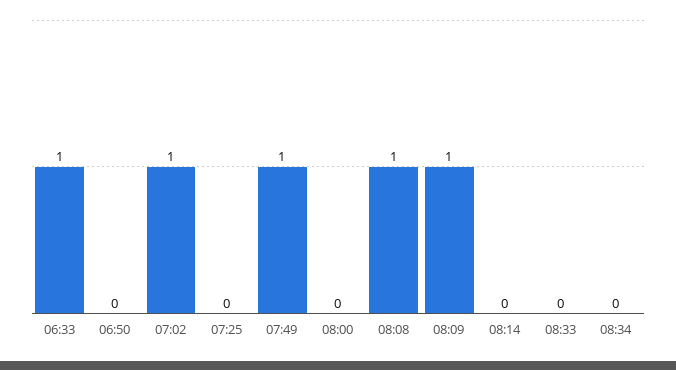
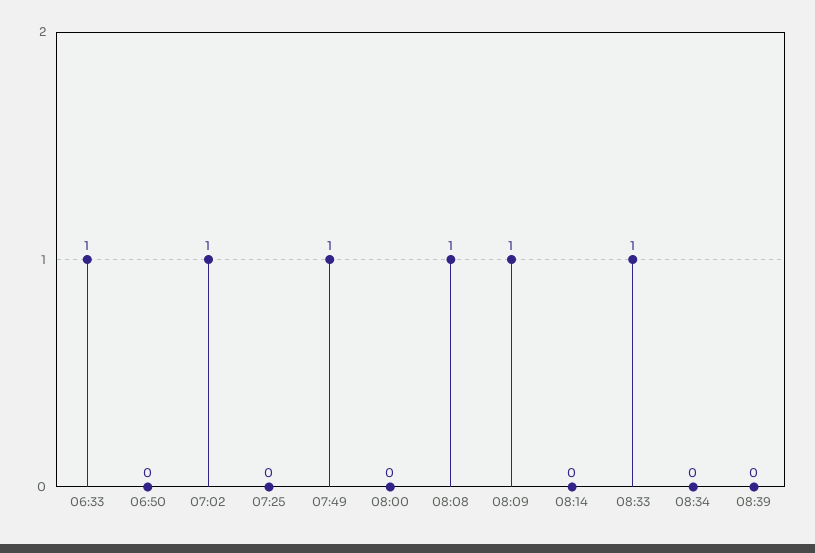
08:33: 0 -> 1
08:39: none -> 0

